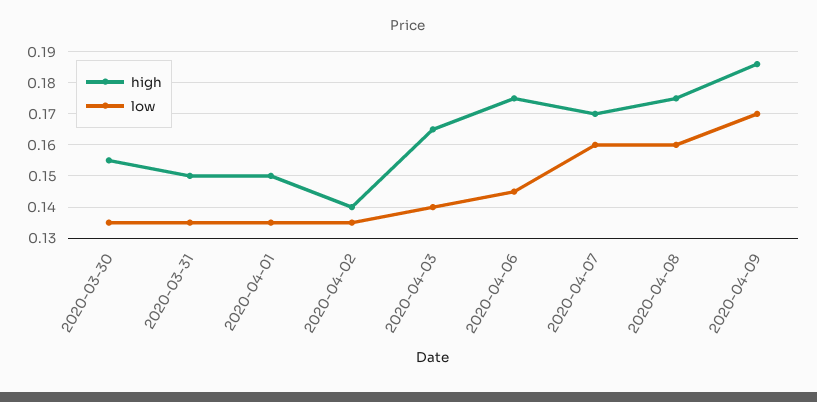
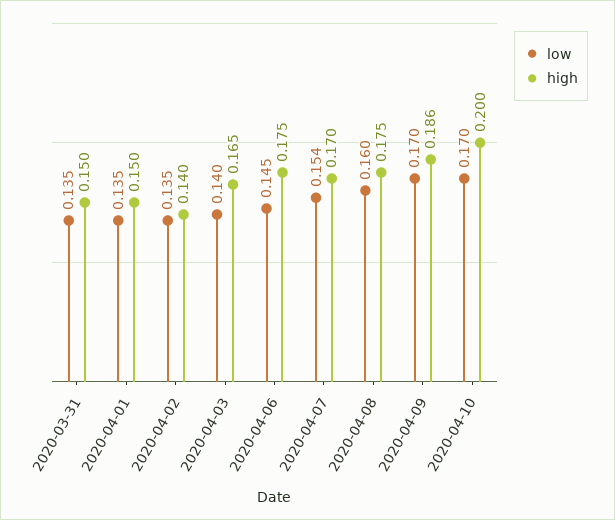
high, 2020-03-30: 0.155 -> none
low, 2020-03-30: 0.135 -> none
low, 2020-04-07: 0.16 -> 0.154
low, 2020-04-10: none -> 0.17
high, 2020-04-10: none -> 0.2

